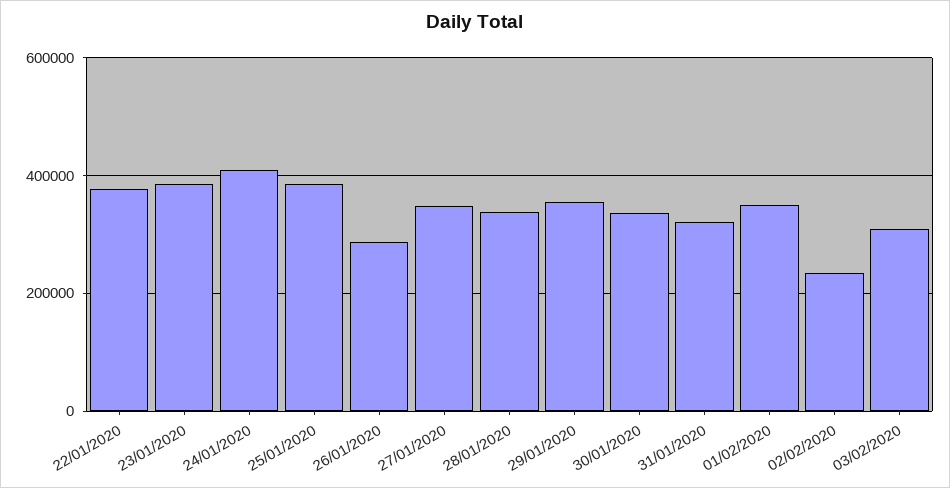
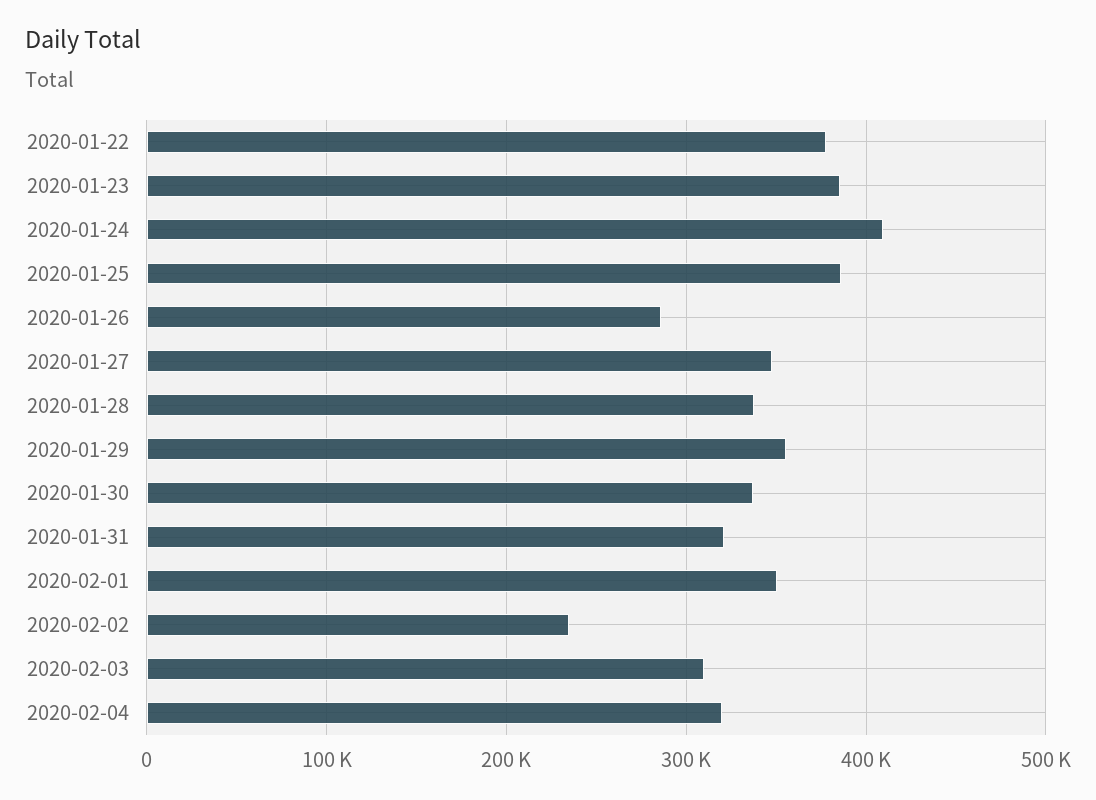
2020-02-04: none -> 320000

